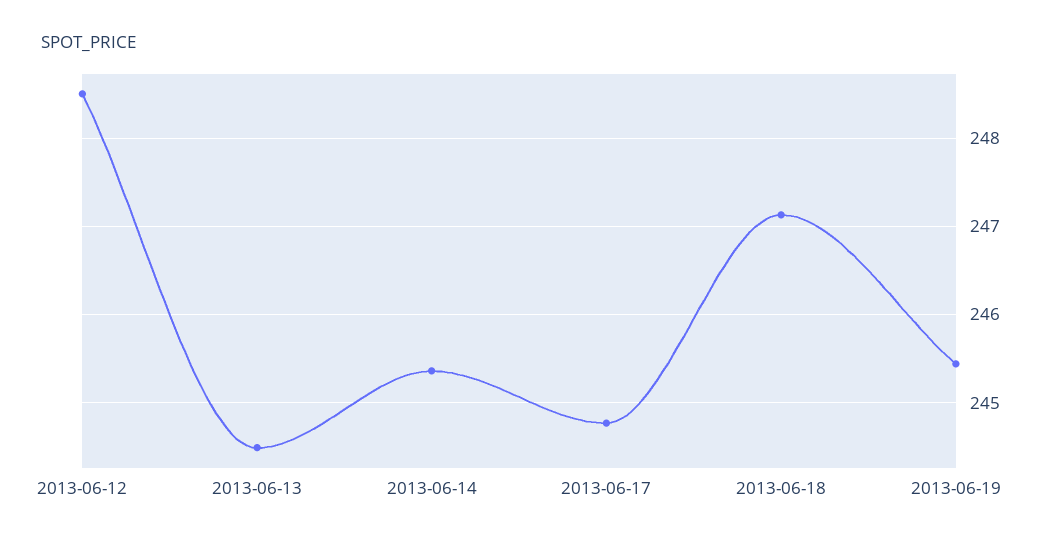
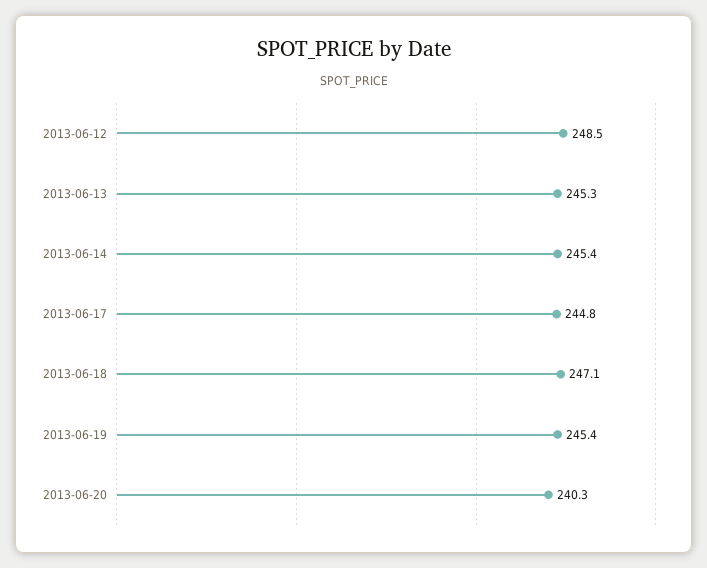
2013-06-13: 244.5 -> 245.3
2013-06-20: none -> 240.3

